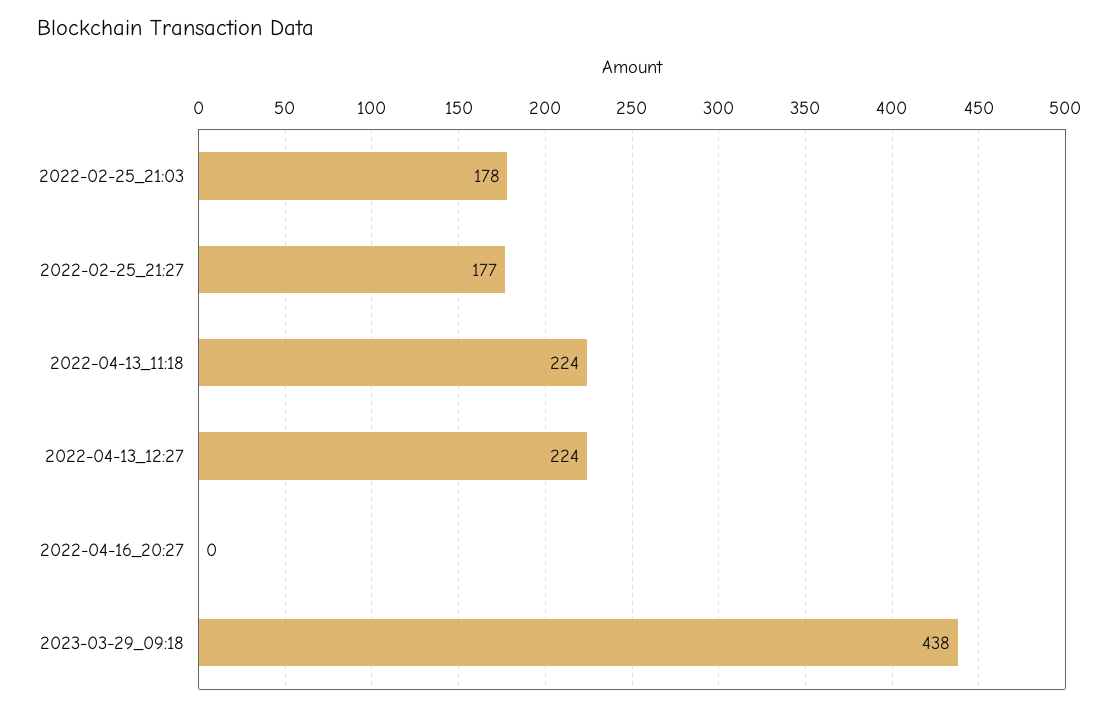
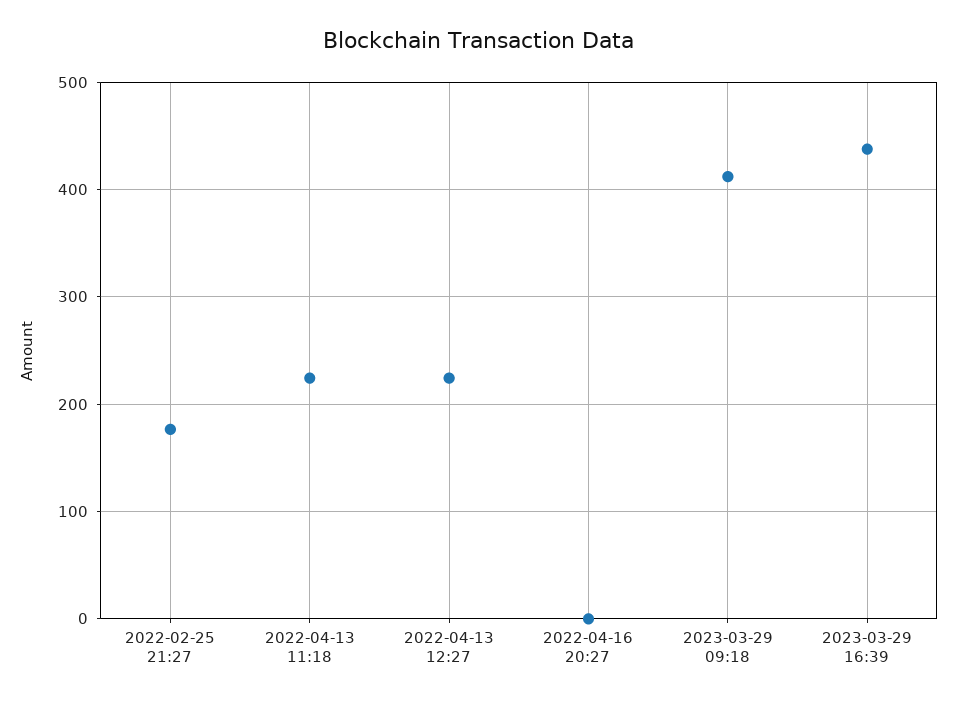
2022-02-25_21:03: 178 -> none
2023-03-29_09:18: 438 -> 410
2023-03-29 16:39: none -> 440

